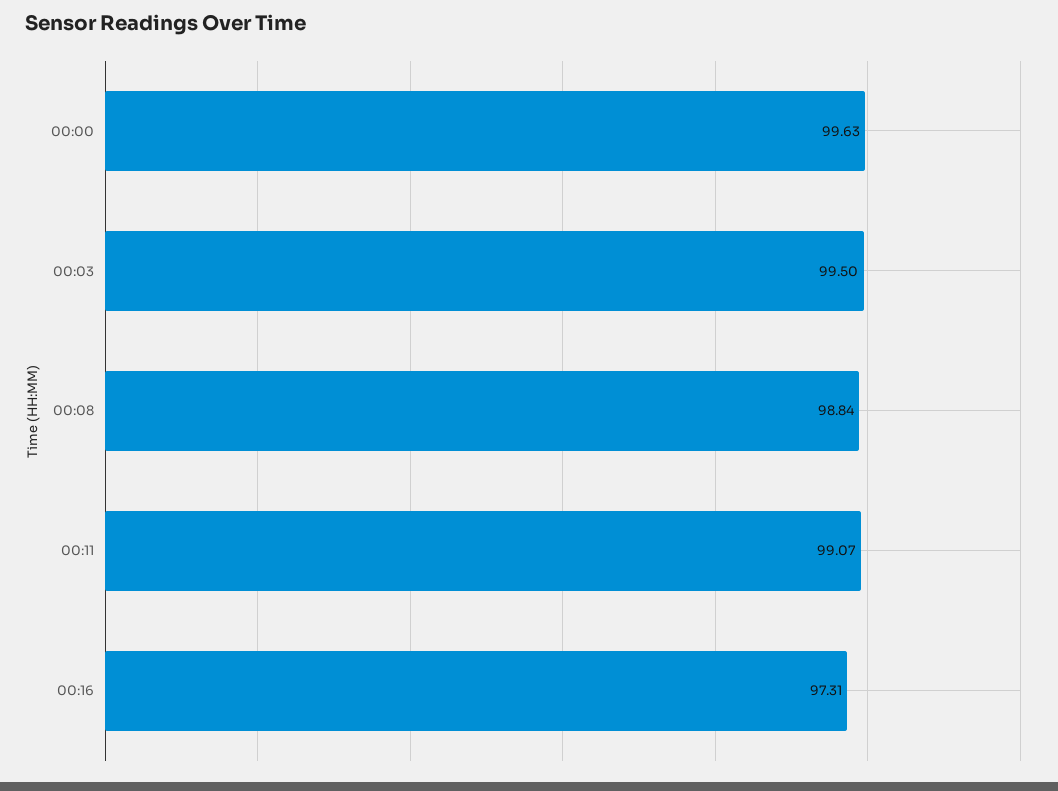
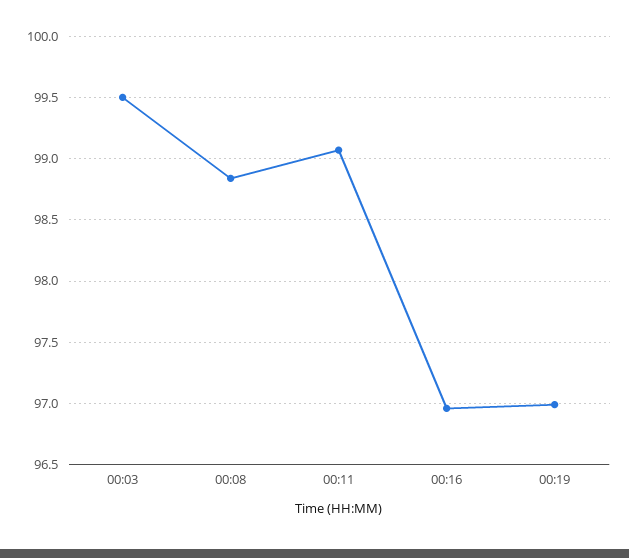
00:00: 99.63 -> none
00:16: 97.31 -> 96.95
00:19: none -> 97

